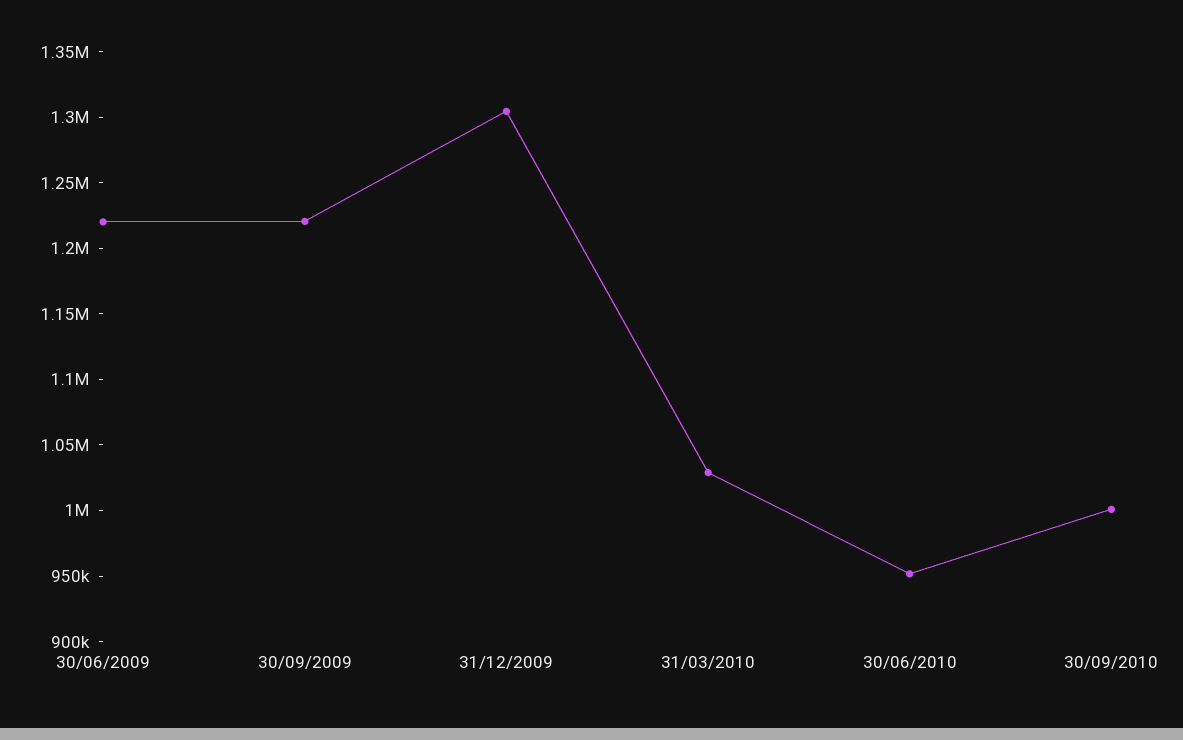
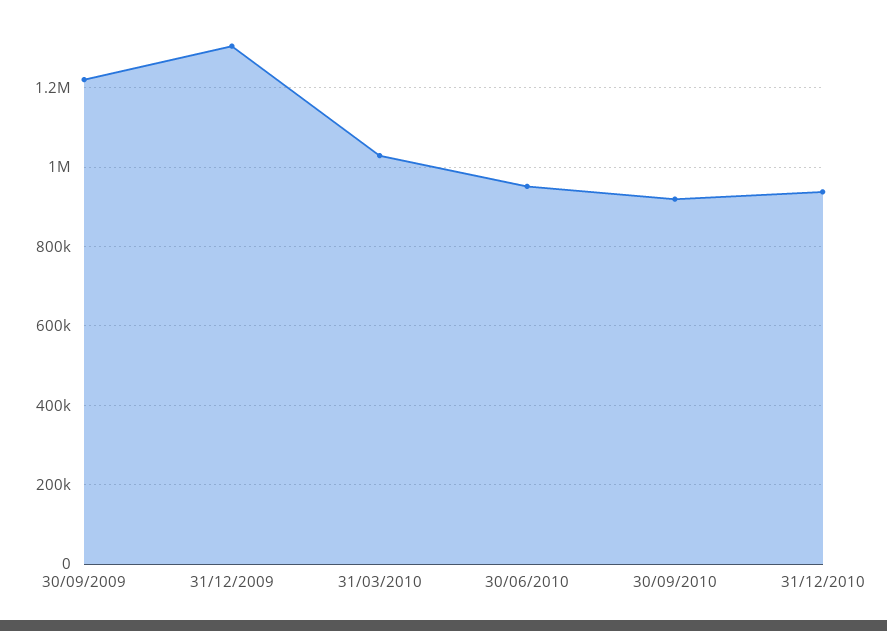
30/06/2009: 1220000 -> none
30/09/2010: 1000000 -> 920000
31/12/2010: none -> 940000

